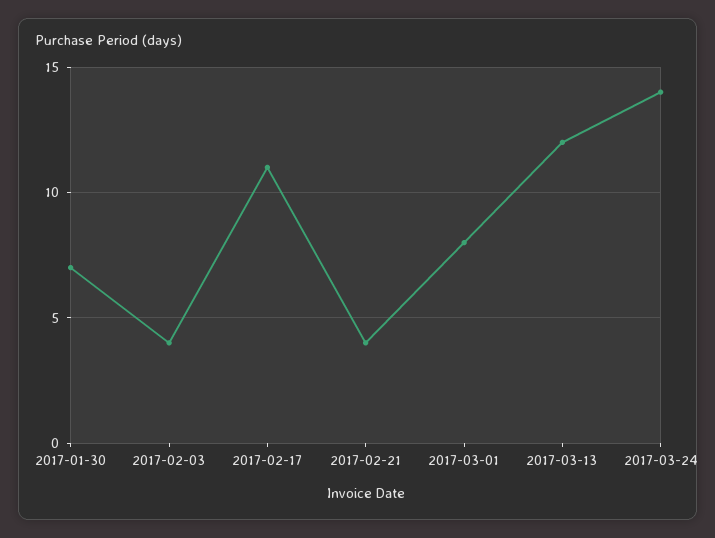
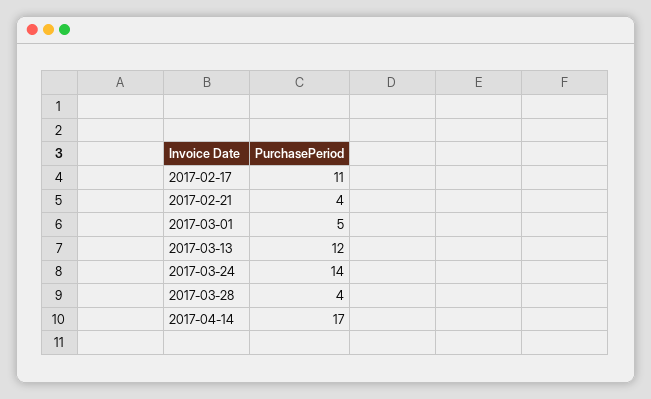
2017-01-30: 7 -> none
2017-02-03: 4 -> none
2017-03-01: 8 -> 5
2017-03-28: none -> 4
2017-04-14: none -> 17

